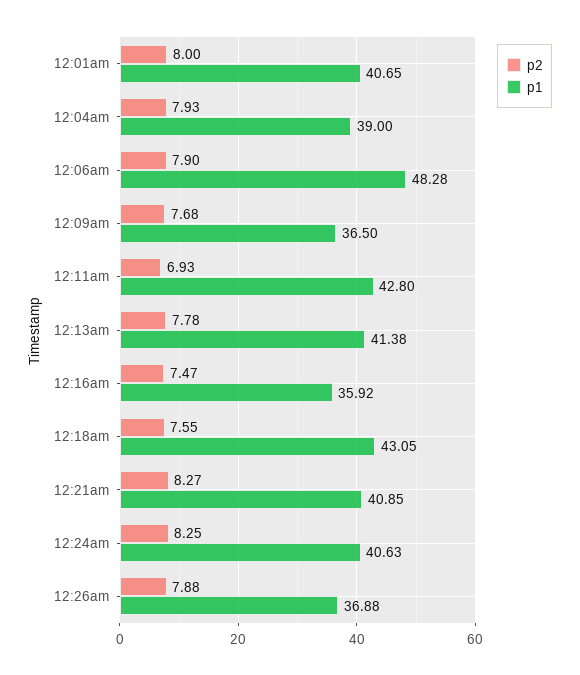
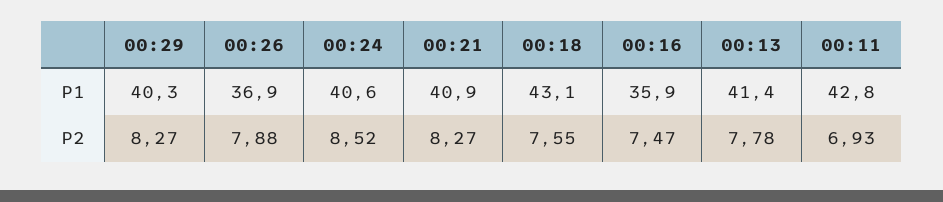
p2, 12:01am: 8 -> none
p1, 12:01am: 40.65 -> none
p2, 12:04am: 7.93 -> none
p1, 12:04am: 39 -> none
p2, 12:06am: 7.9 -> none
p1, 12:06am: 48.28 -> none
p2, 12:09am: 7.68 -> none
p1, 12:09am: 36.5 -> none
p2, 12:24am: 8.25 -> 8.52
p1, 00:29: none -> 40.3
p2, 00:29: none -> 8.27

